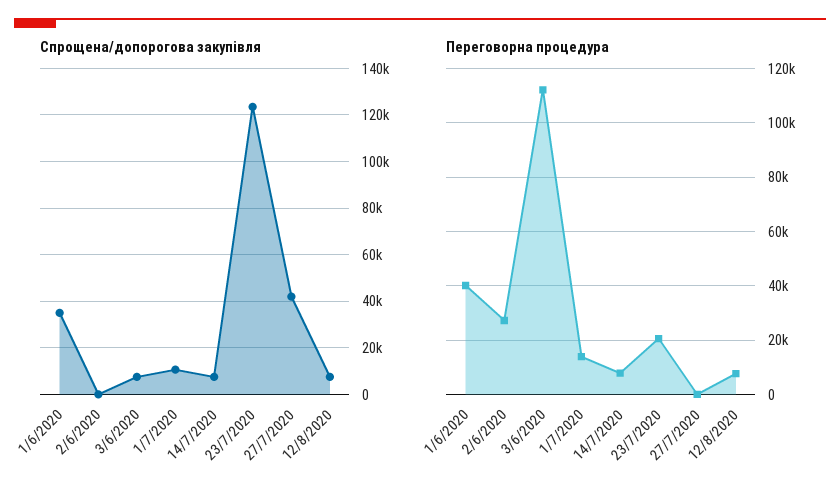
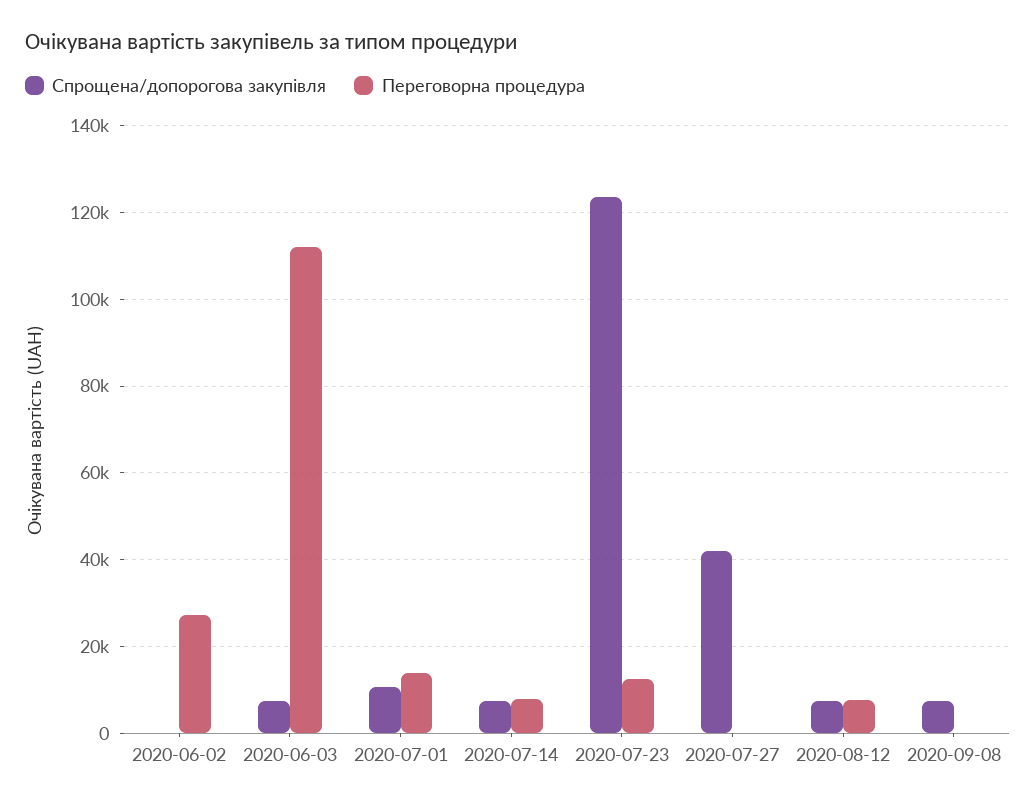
Спрощена/допорогова закупівля, 1/6/2020: 35000 -> none
Переговорна процедура, 1/6/2020: 40000 -> none
Переговорна процедура, 23/7/2020: 20000 -> 12000
Спрощена/допорогова закупівля, 2020-09-08: none -> 8000
Переговорна процедура, 2020-09-08: none -> 0

